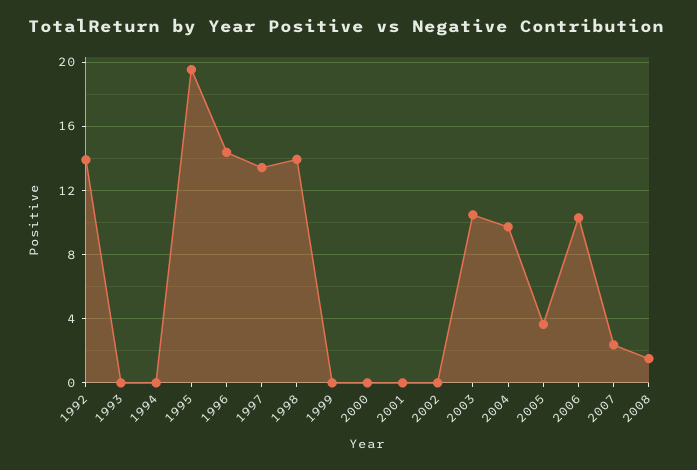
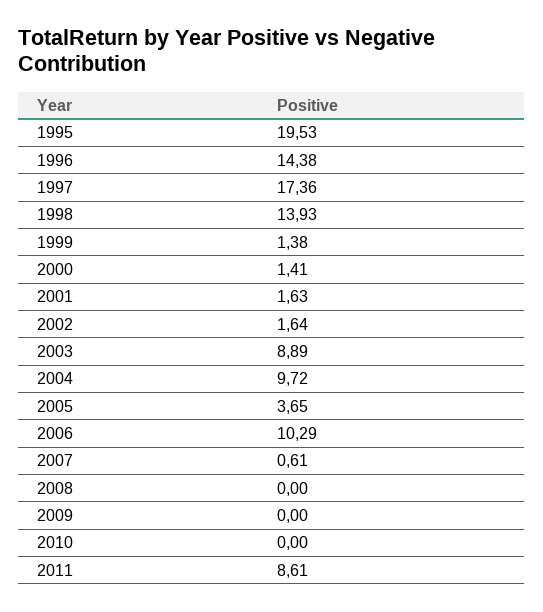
1992: 14 -> none
1993: 0 -> none
1994: 0 -> none
1997: 13.5 -> 17.36
1999: 0 -> 1.38
2000: 0 -> 1.41
2001: 0 -> 1.63
2002: 0 -> 1.64
2003: 10.5 -> 8.89
2007: 2.5 -> 0.61
2008: 1.5 -> 0
2009: none -> 0
2010: none -> 0
2011: none -> 8.61

